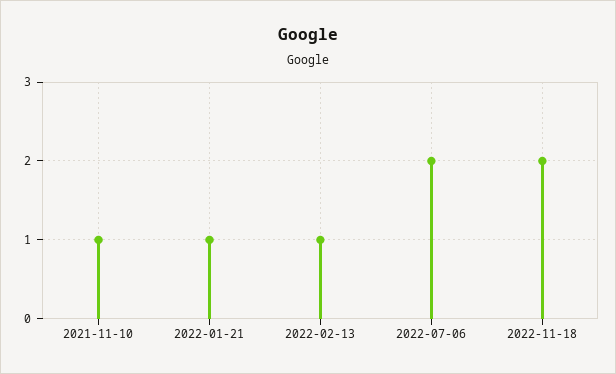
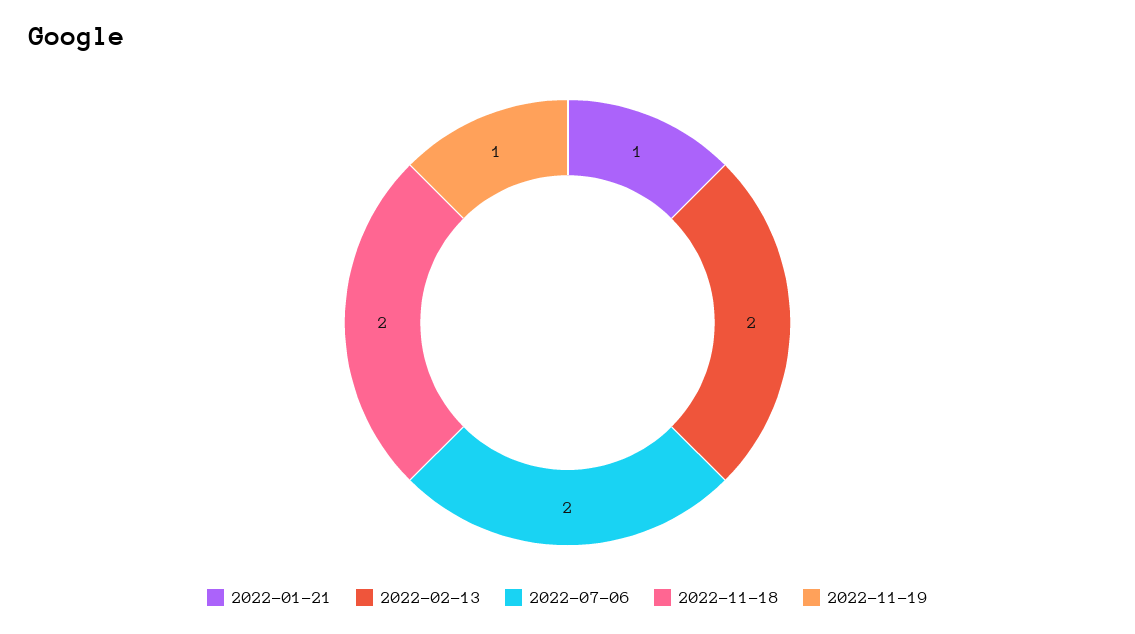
2021-11-10: 1 -> none
2022-02-13: 1 -> 2
2022-11-19: none -> 1

